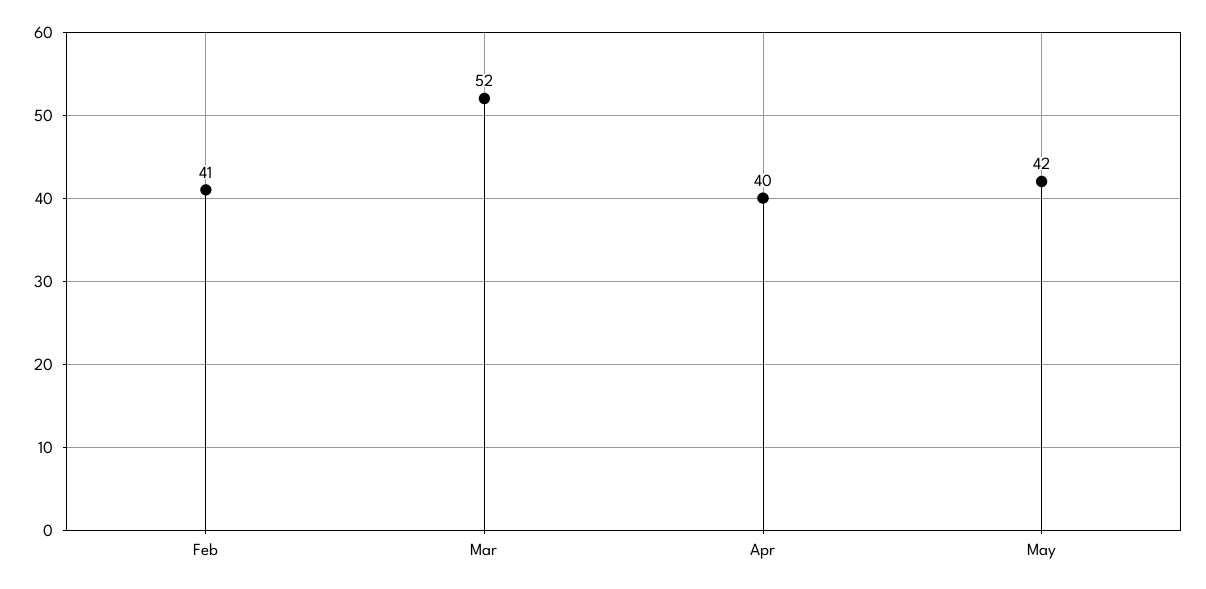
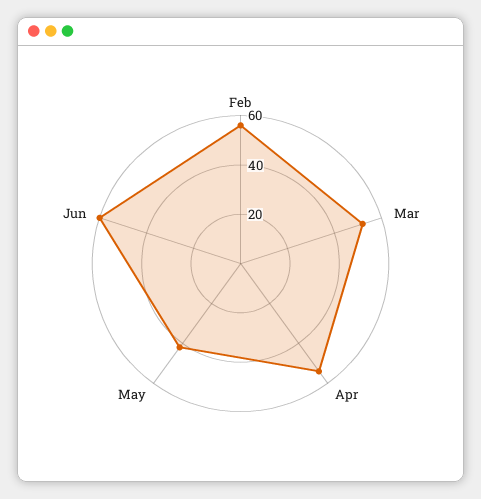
Feb: 41 -> 55
Apr: 40 -> 55
Jun: none -> 60

